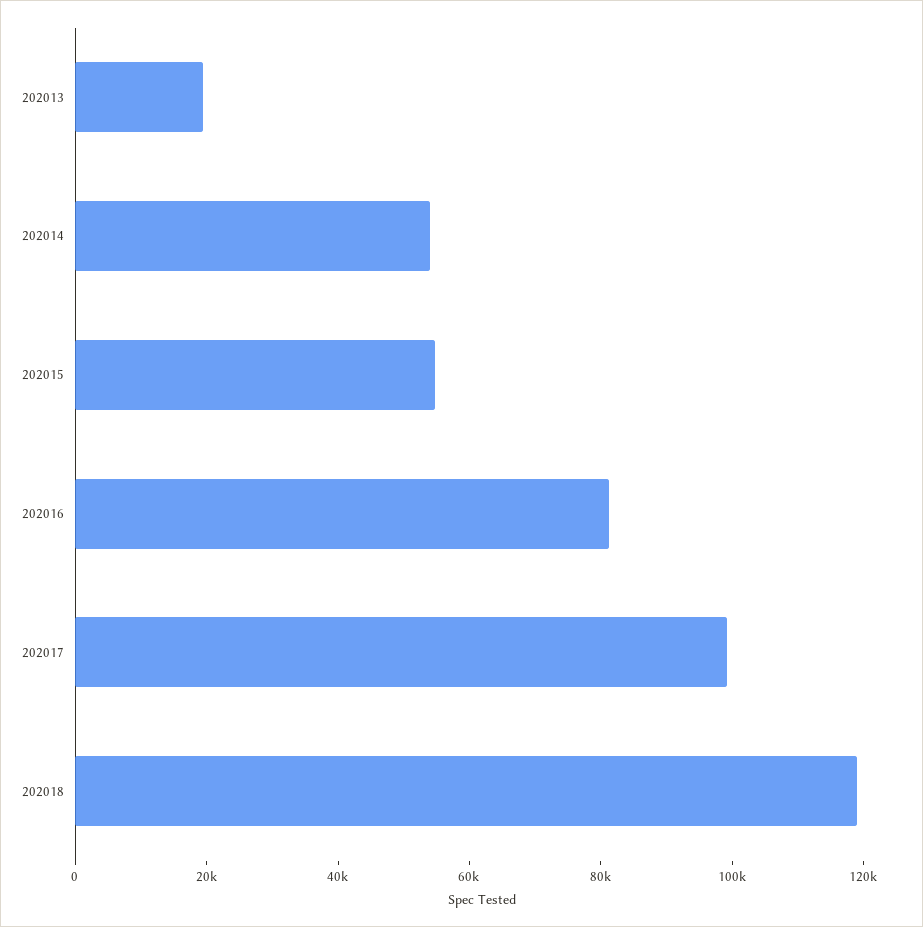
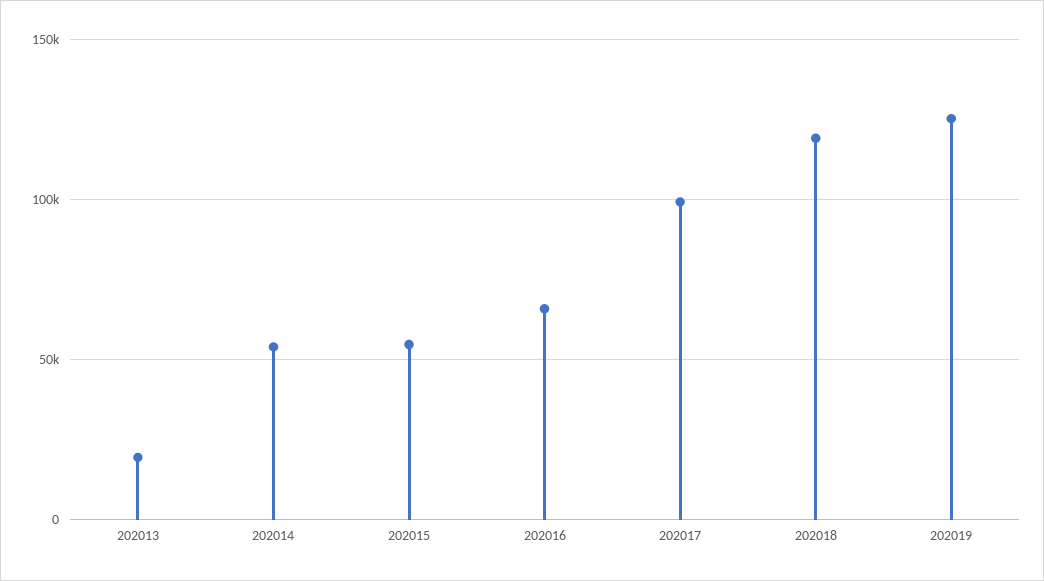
202016: 80000 -> 65000
202019: none -> 125000

